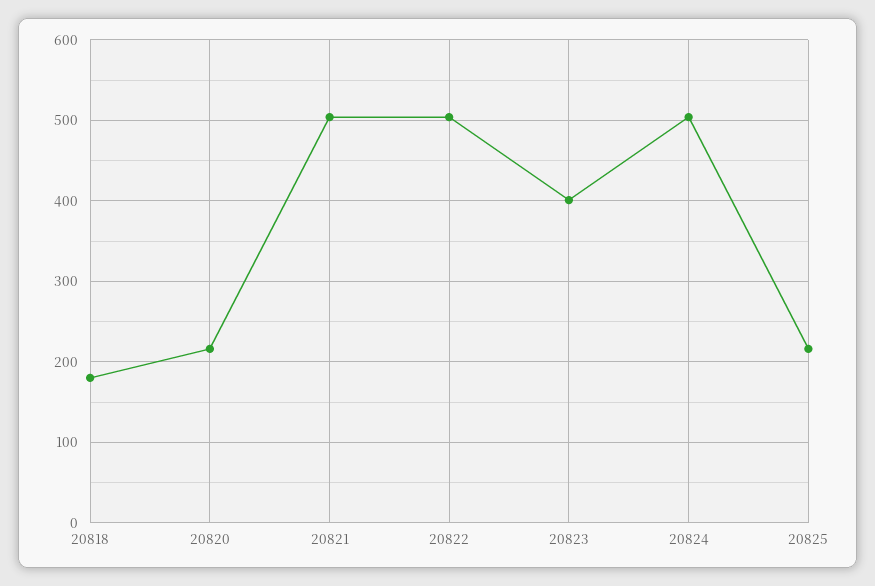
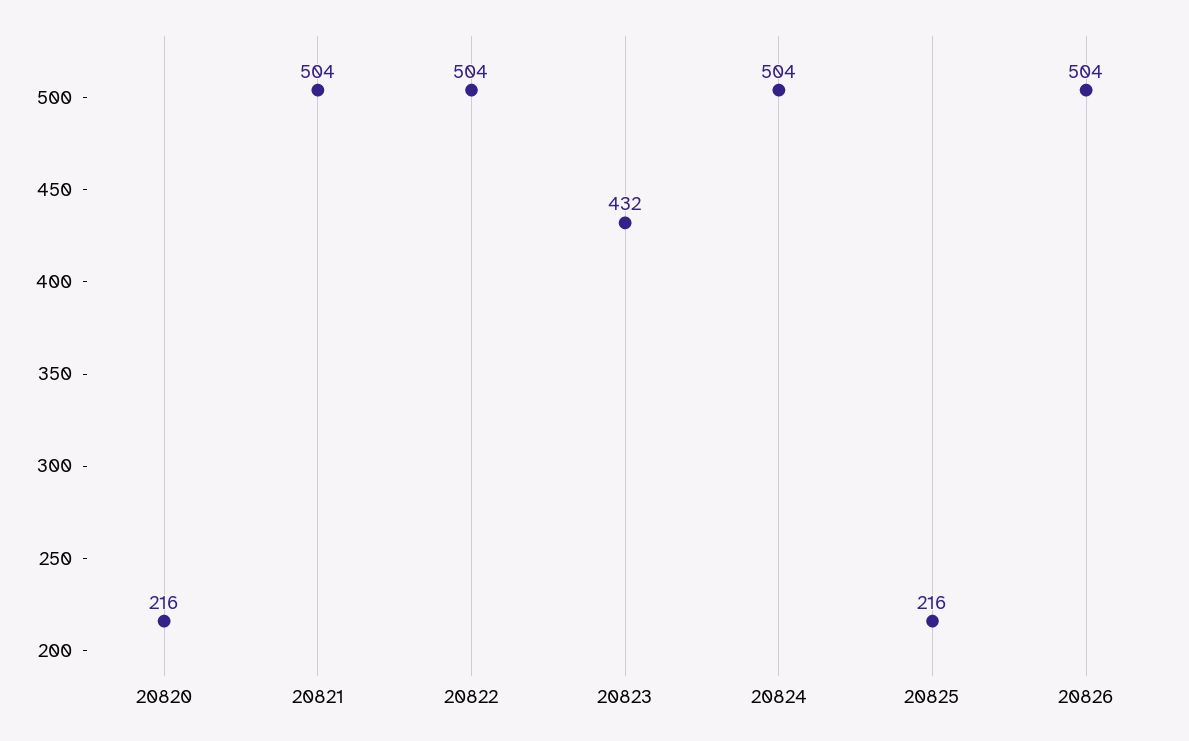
20818: 180 -> none
20823: 400 -> 432
20826: none -> 504

